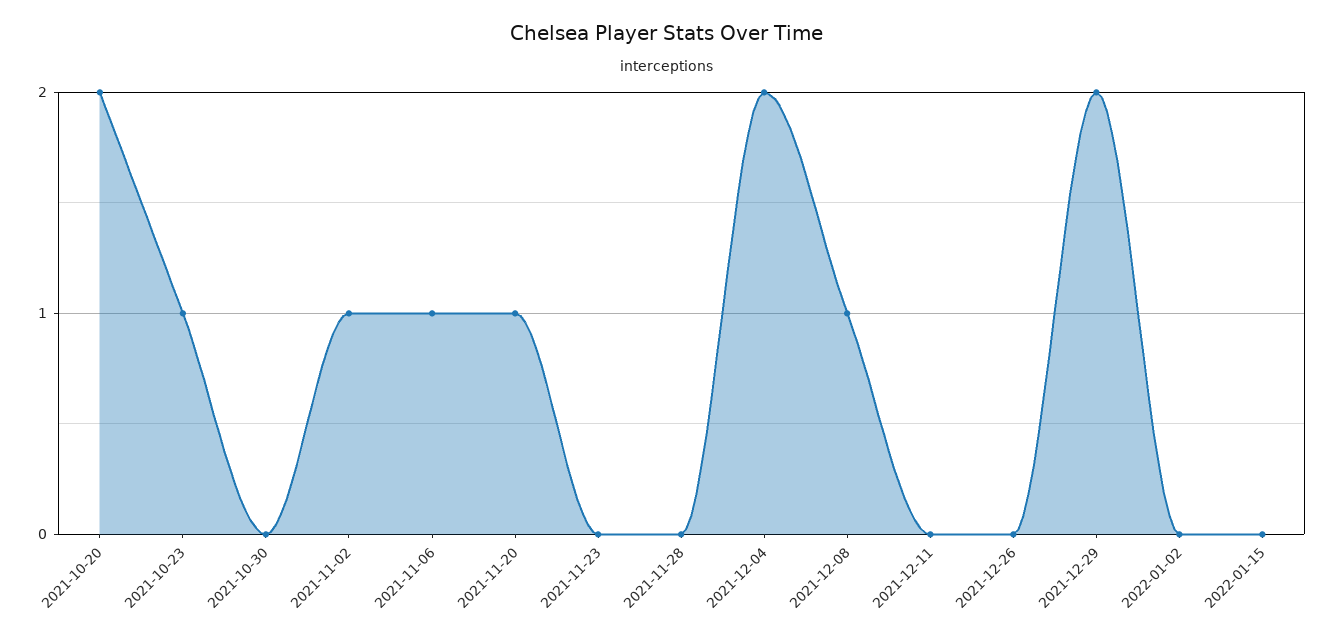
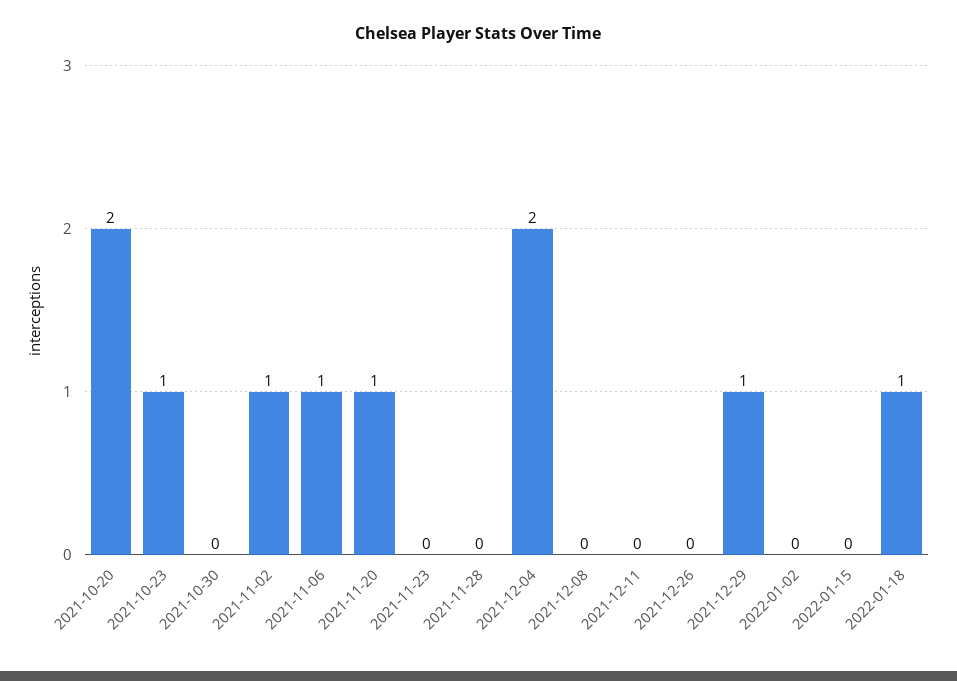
2021-12-08: 1 -> 0
2021-12-29: 2 -> 1
2022-01-18: none -> 1

